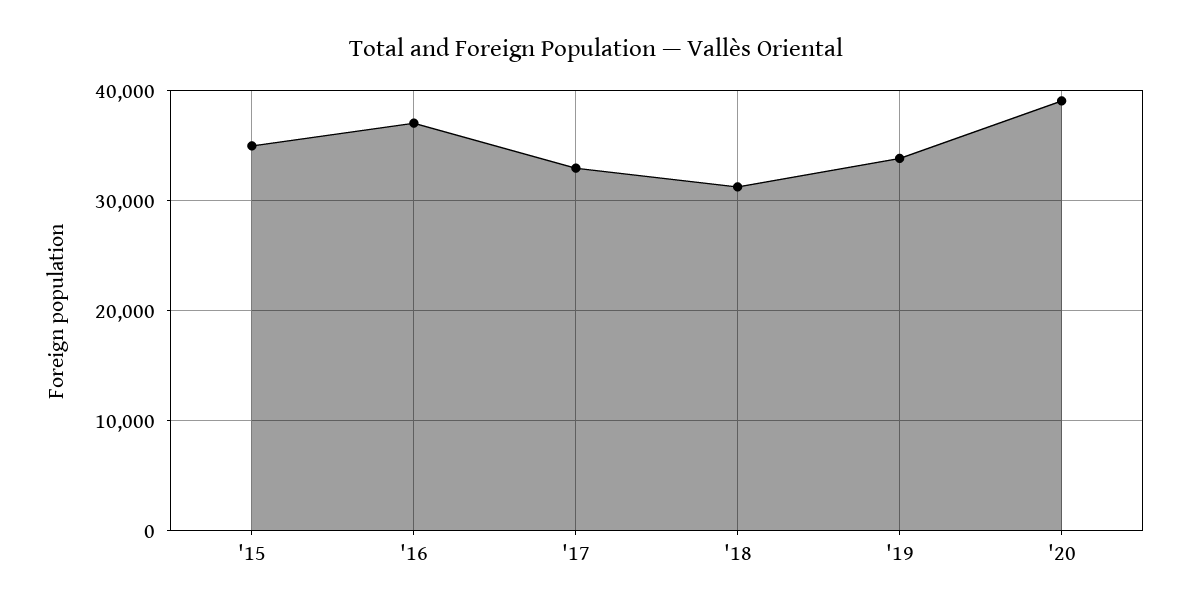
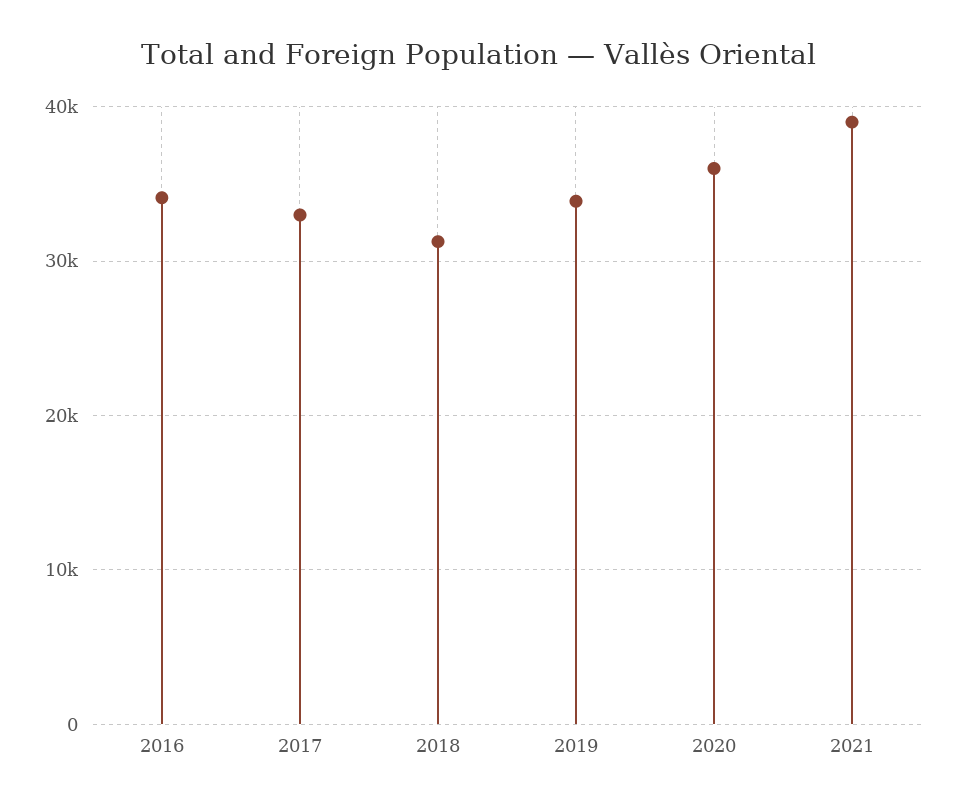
'15: 35000 -> none
'16: 37000 -> 34000
'20: 39000 -> 36000
2021: none -> 39000

